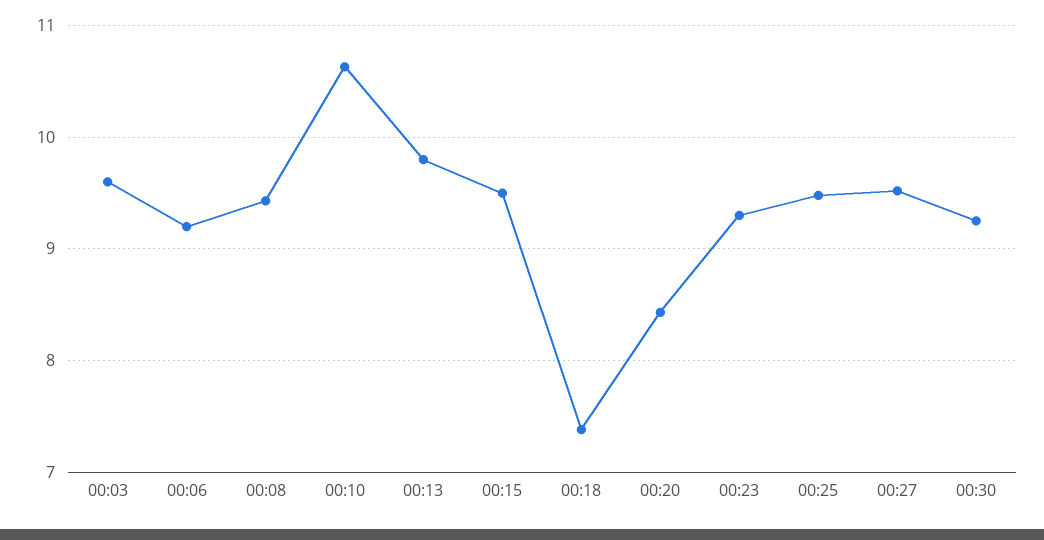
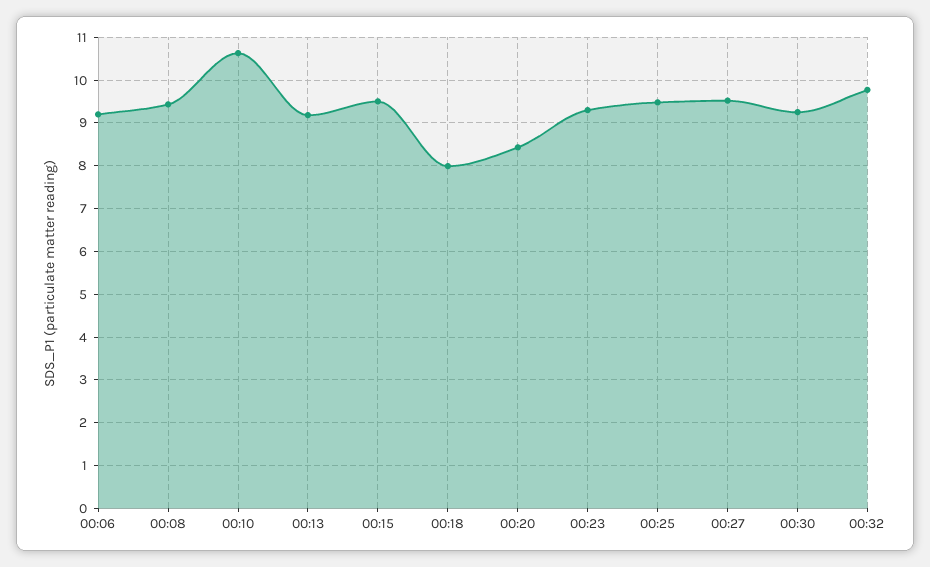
00:03: 9.6 -> none
00:13: 9.8 -> 9.2
00:18: 7.4 -> 8
00:32: none -> 9.8

